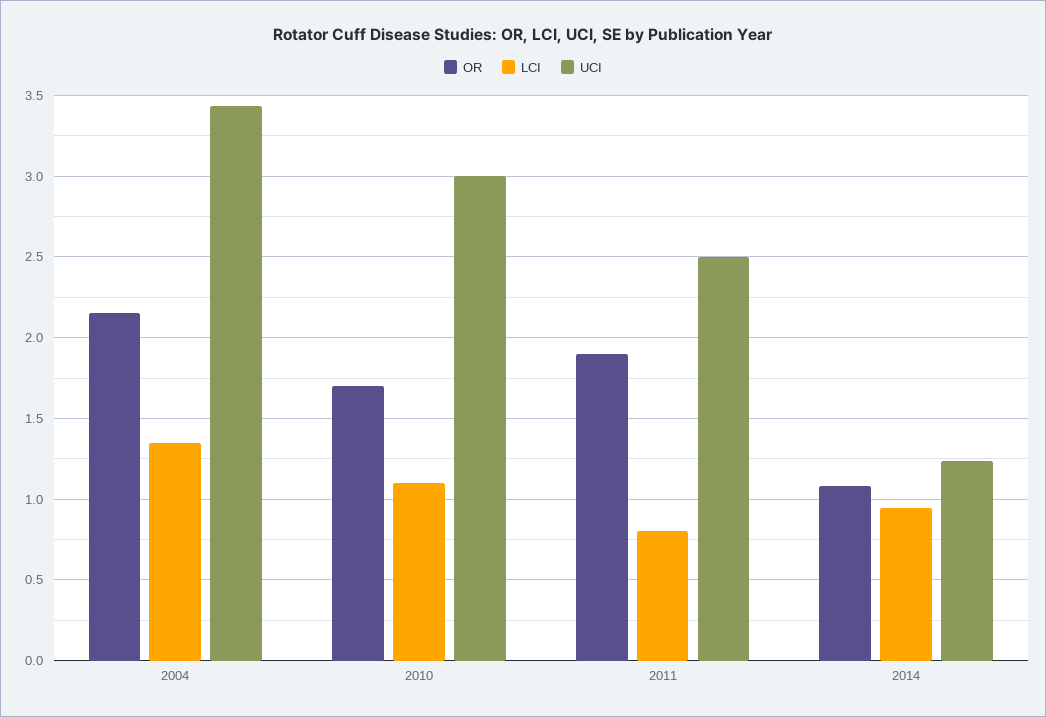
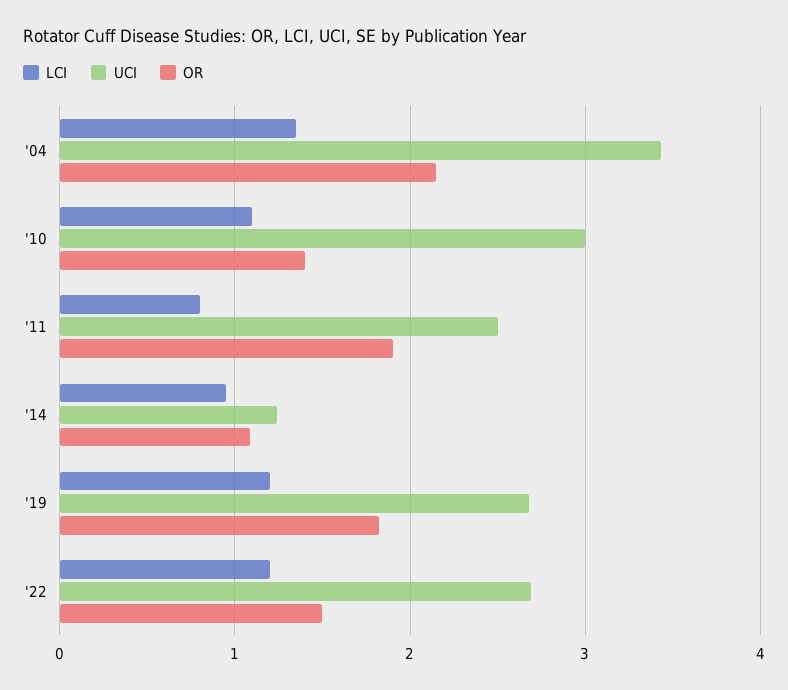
OR, 2010: 1.7 -> 1.4
LCI, '19: none -> 1.2
UCI, '19: none -> 2.7
OR, '19: none -> 1.8
LCI, '22: none -> 1.2
UCI, '22: none -> 2.7
OR, '22: none -> 1.5

